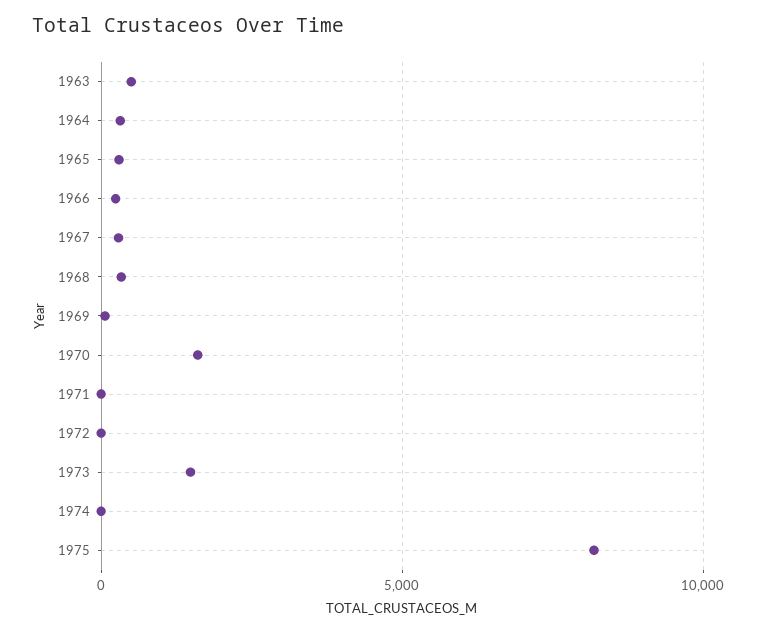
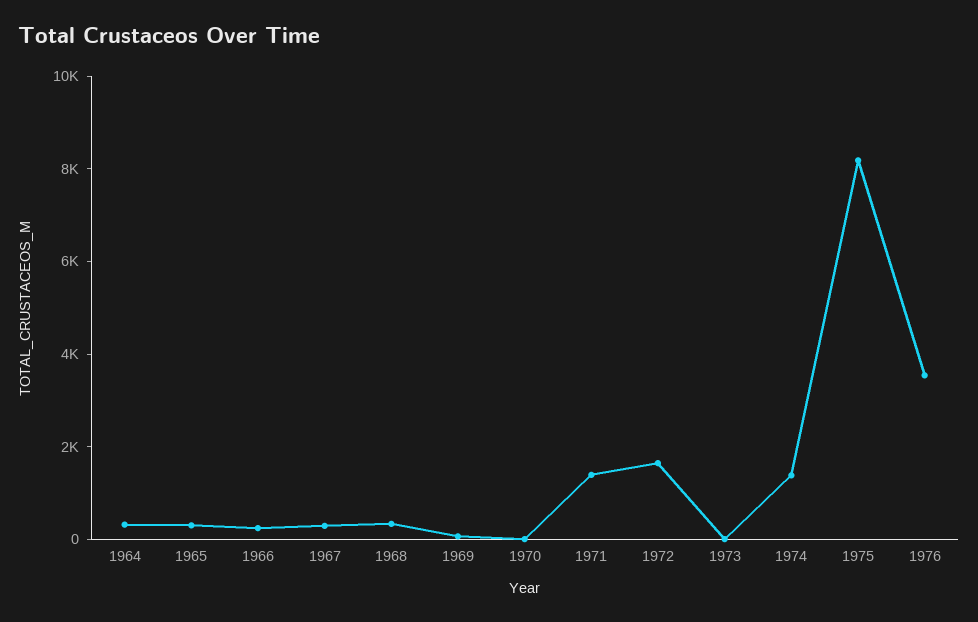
1963: 500 -> none
1970: 1500 -> 0
1971: 0 -> 1500
1972: 0 -> 1500
1973: 1500 -> 0
1974: 0 -> 1500
1976: none -> 3500

